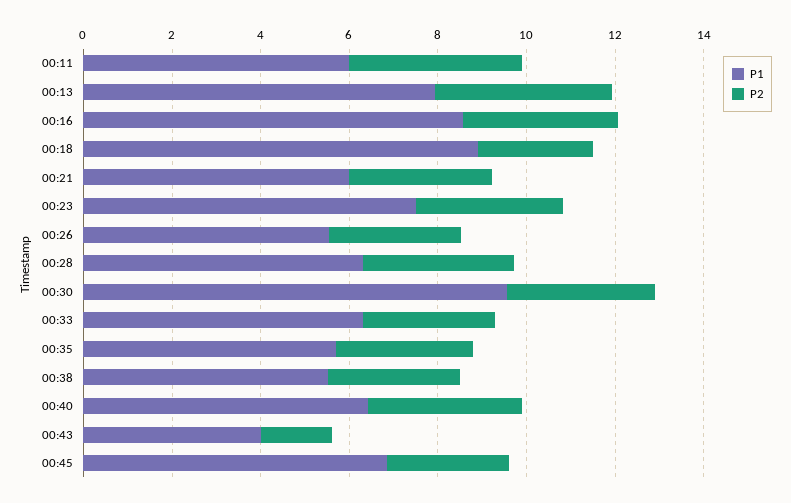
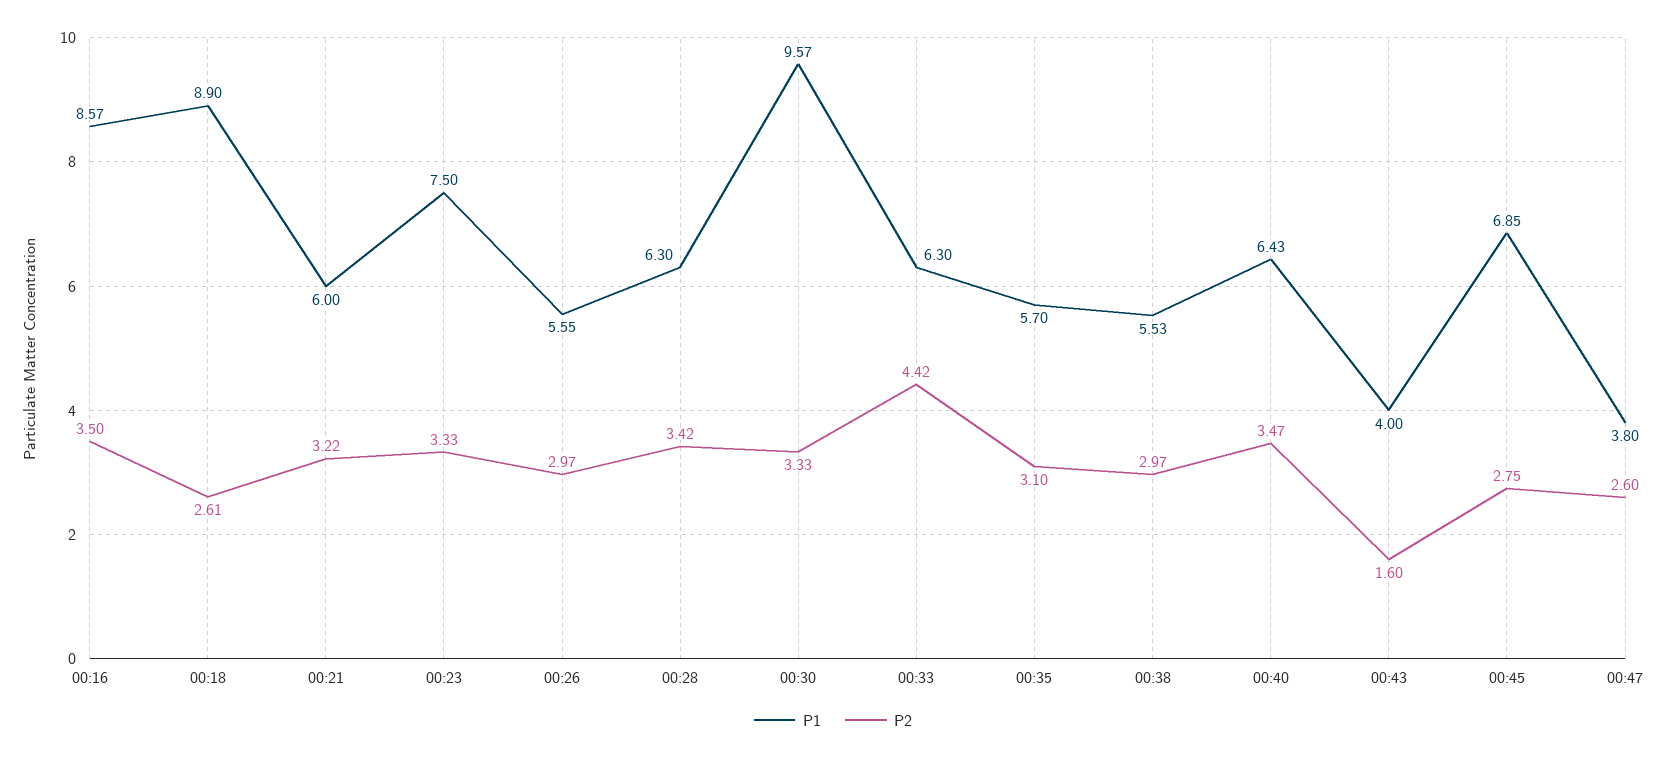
P1, 00:11: 6 -> none
P2, 00:11: 4 -> none
P1, 00:13: 8 -> none
P2, 00:13: 4 -> none
P2, 00:33: 3 -> 4.42
P1, 00:47: none -> 3.8
P2, 00:47: none -> 2.6

